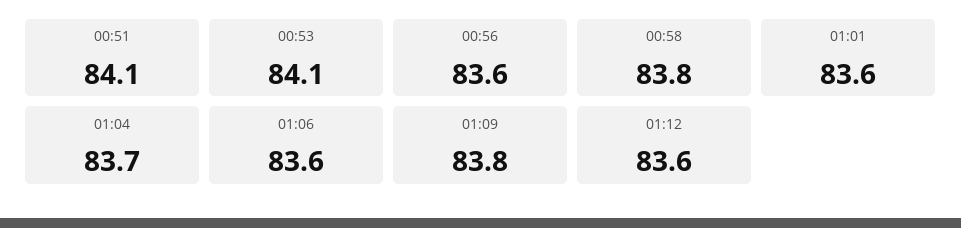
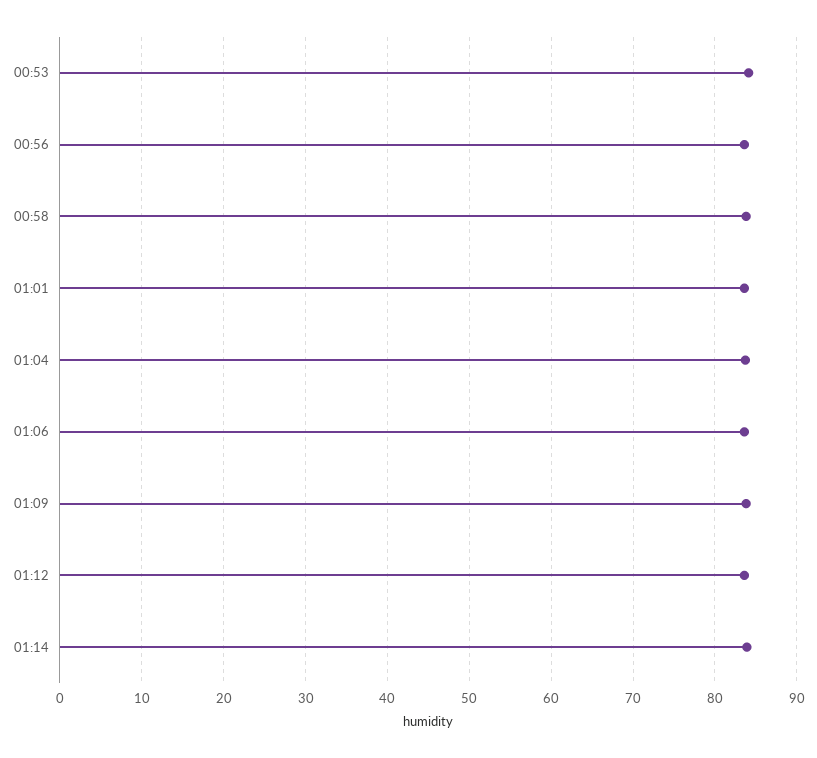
00:51: 84.1 -> none
01:14: none -> 84

